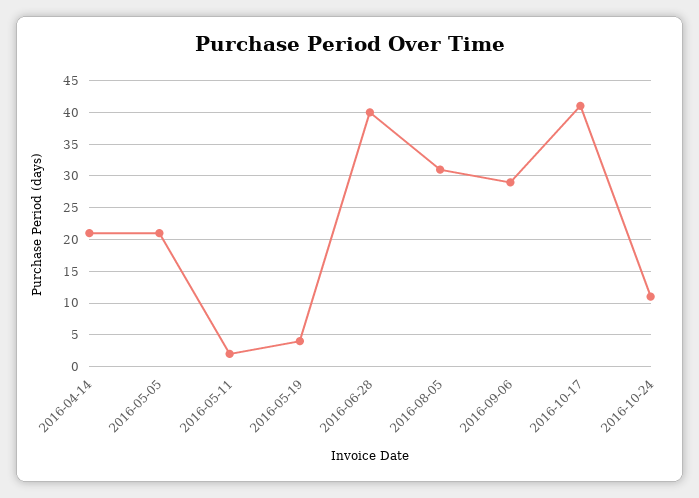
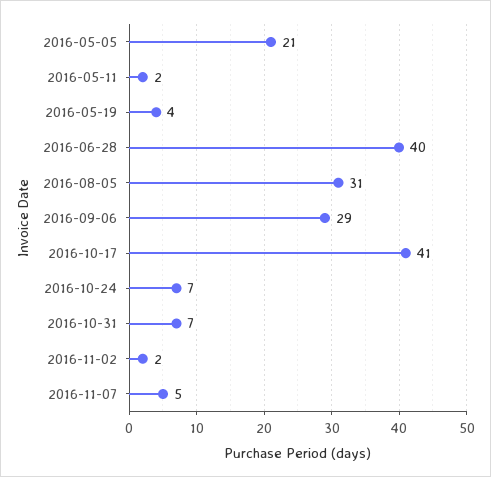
2016-04-14: 21 -> none
2016-10-24: 11 -> 7
2016-10-31: none -> 7
2016-11-02: none -> 2
2016-11-07: none -> 5

